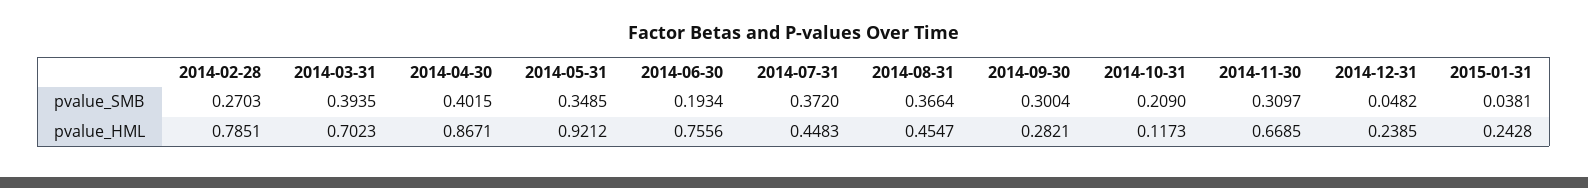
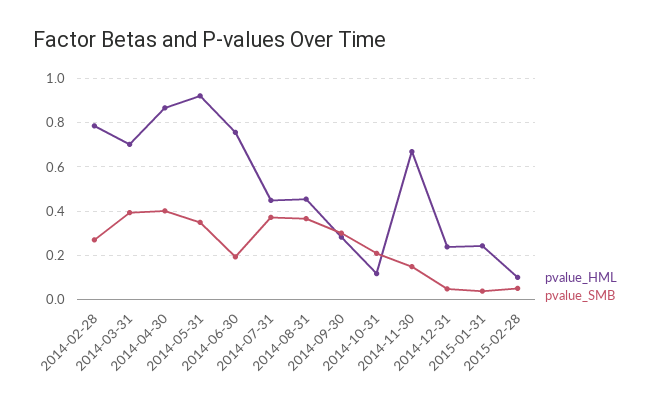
pvalue_SMB, 2014-11-30: 0.3097 -> 0.15
pvalue_HML, 2015-02-28: none -> 0.1
pvalue_SMB, 2015-02-28: none -> 0.05

